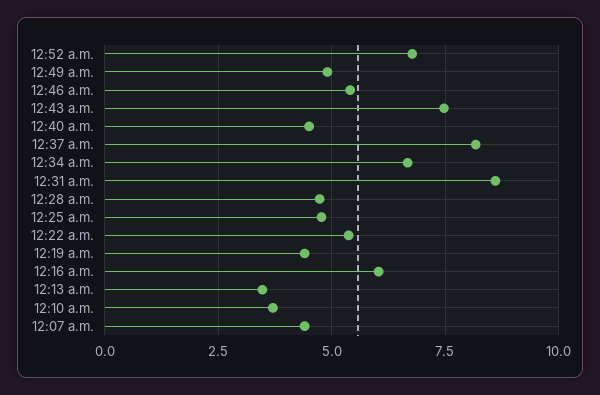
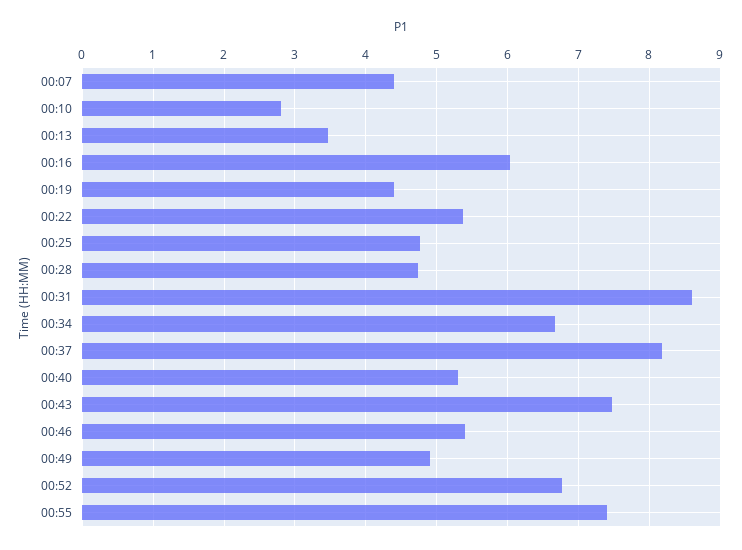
12:40 a.m.: 4.5 -> 5.3
12:10 a.m.: 3.75 -> 2.8
00:55: none -> 7.4

